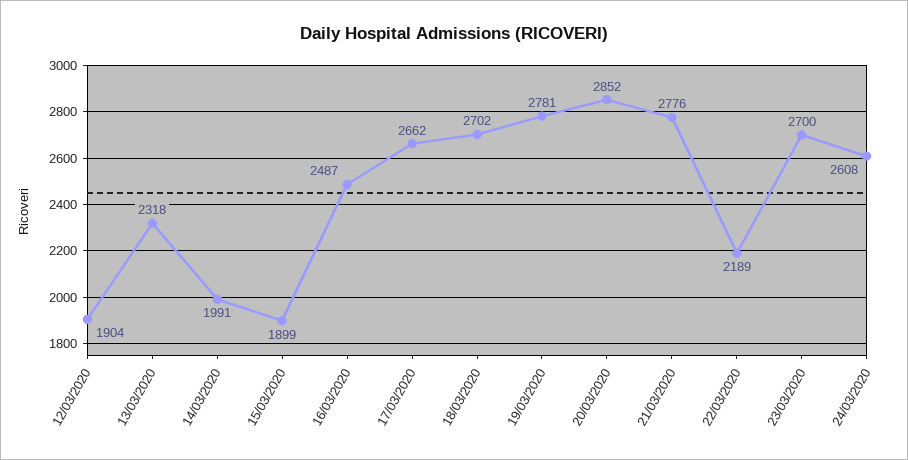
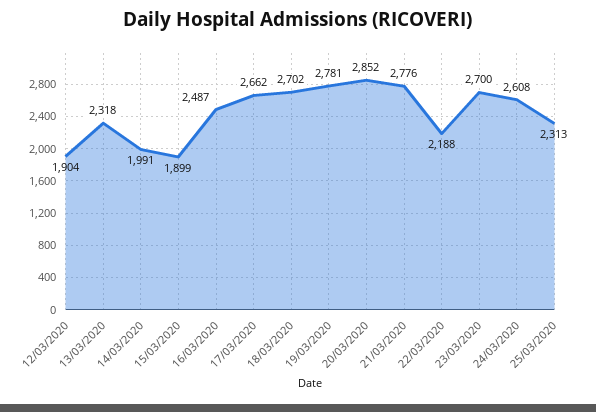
22/03/2020: 2189 -> 2188
25/03/2020: none -> 2313

